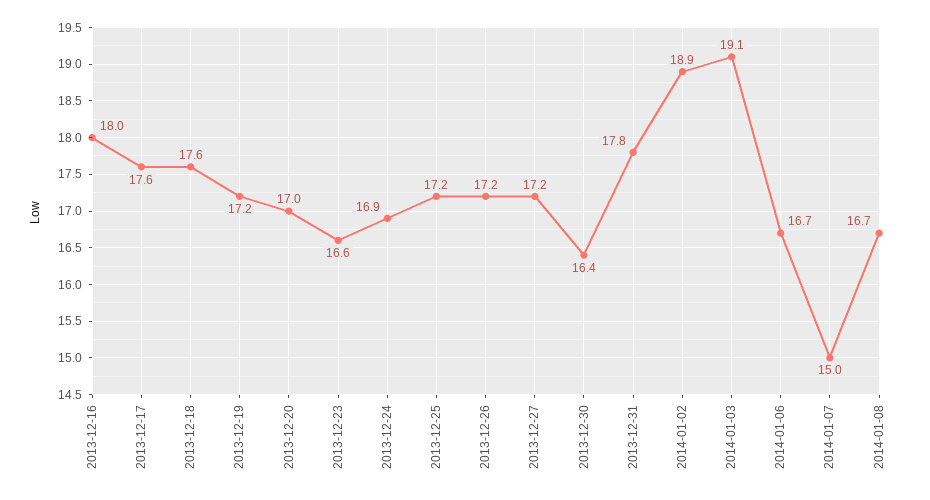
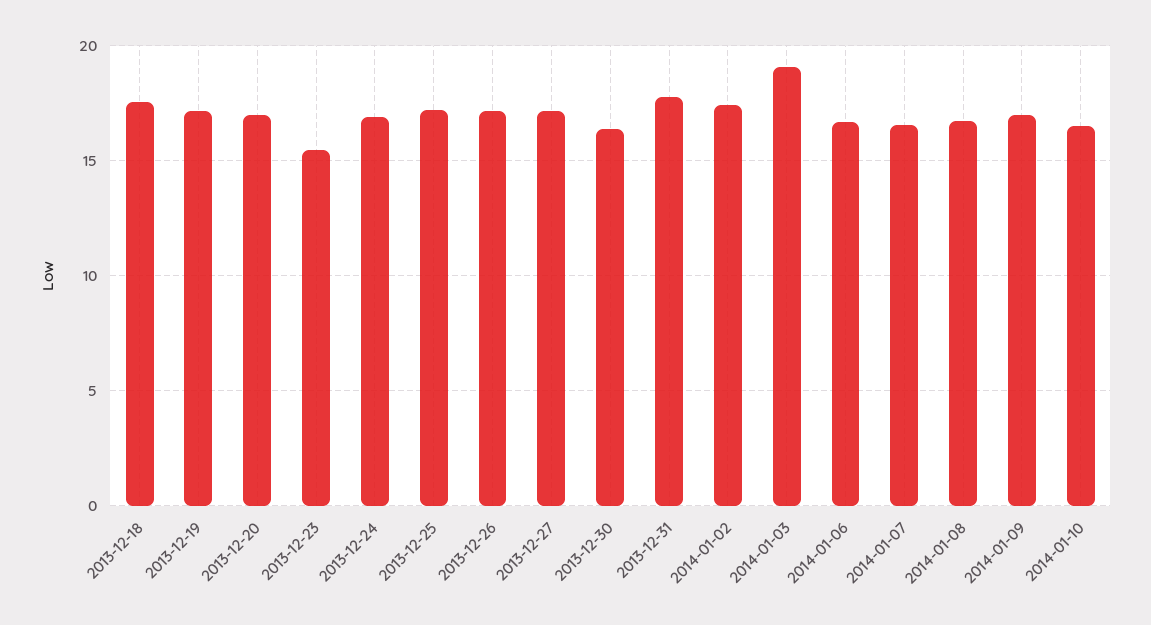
2013-12-16: 18 -> none
2013-12-17: 17.6 -> none
2013-12-23: 16.6 -> 15.5
2014-01-02: 18.9 -> 17.5
2014-01-07: 15 -> 16.5
2014-01-09: none -> 17
2014-01-10: none -> 16.5

